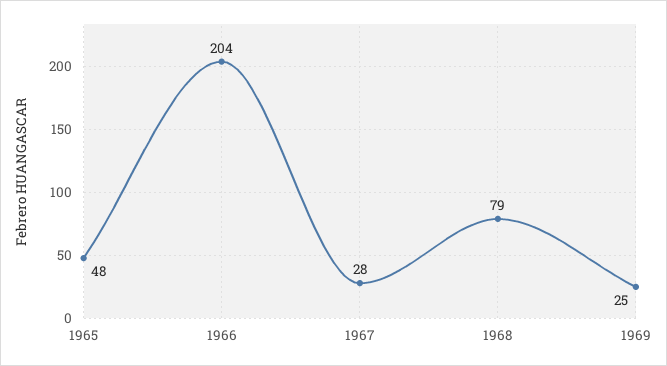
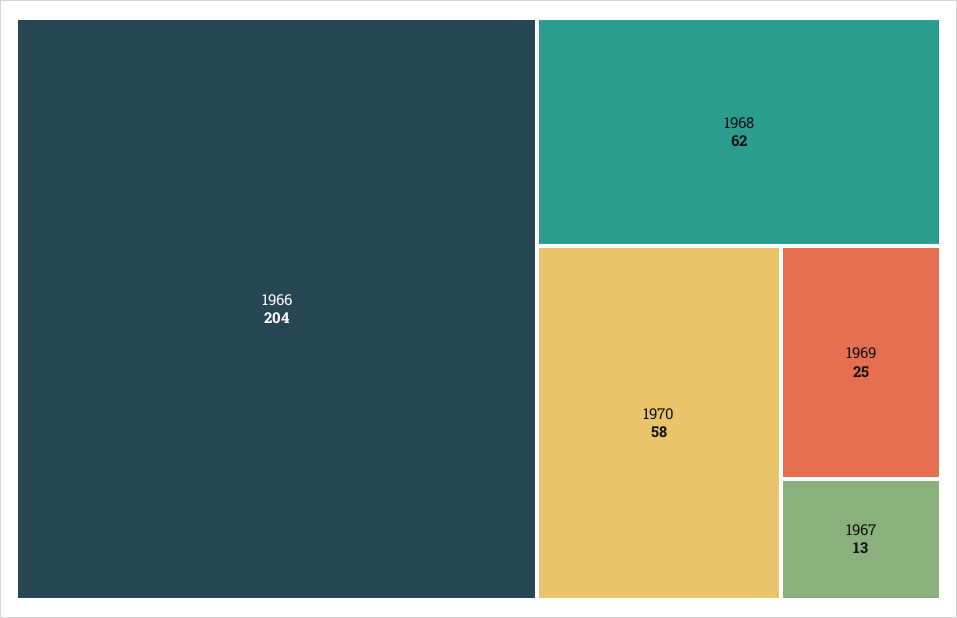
1965: 48 -> none
1967: 28 -> 13
1968: 79 -> 62
1970: none -> 58

